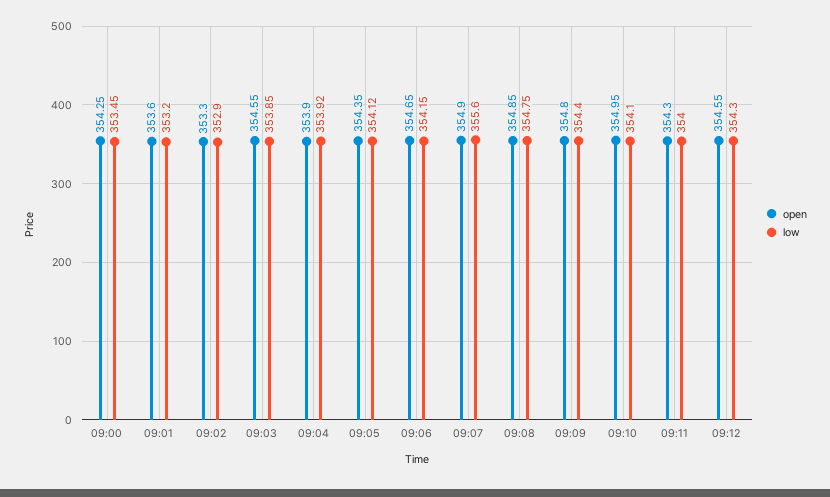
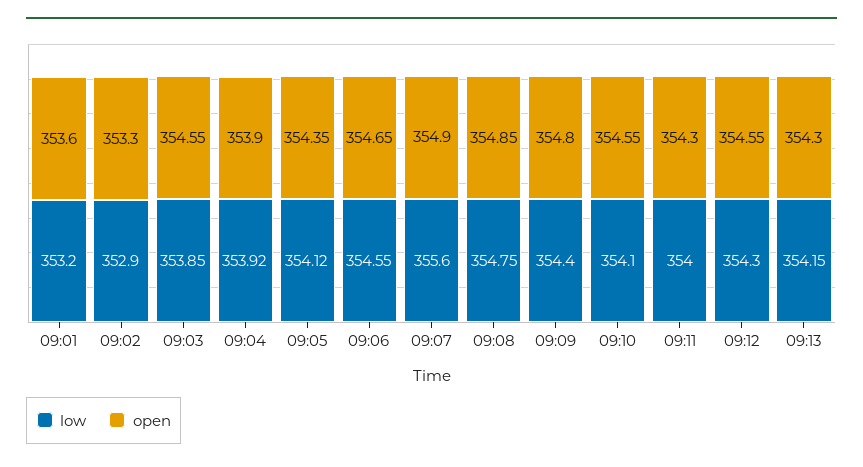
open, 09:00: 354.25 -> none
low, 09:00: 353.45 -> none
low, 09:06: 354.15 -> 354.55
open, 09:10: 354.95 -> 354.55
low, 09:13: none -> 354.15
open, 09:13: none -> 354.3

